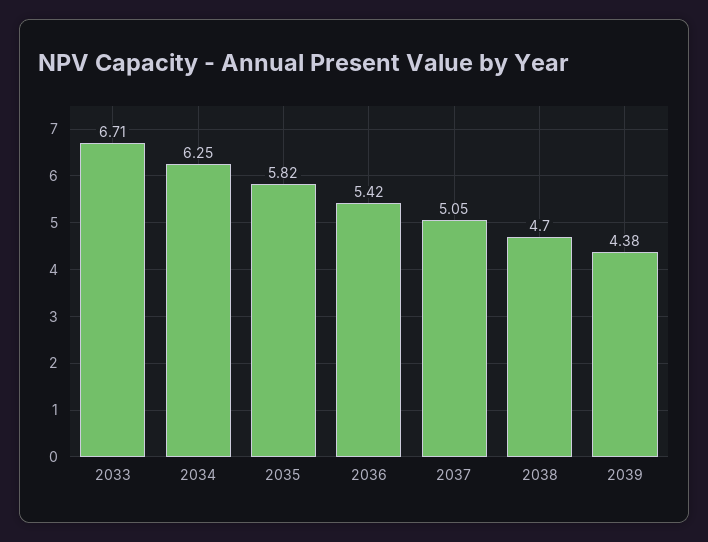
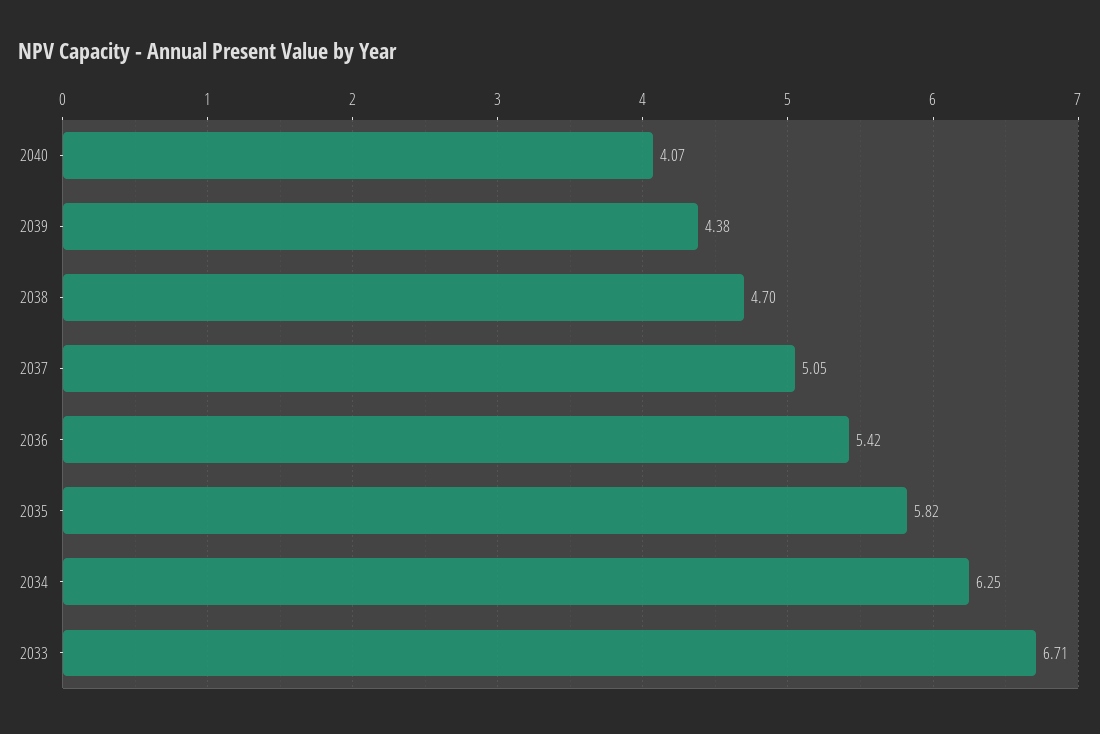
2040: none -> 4.07

